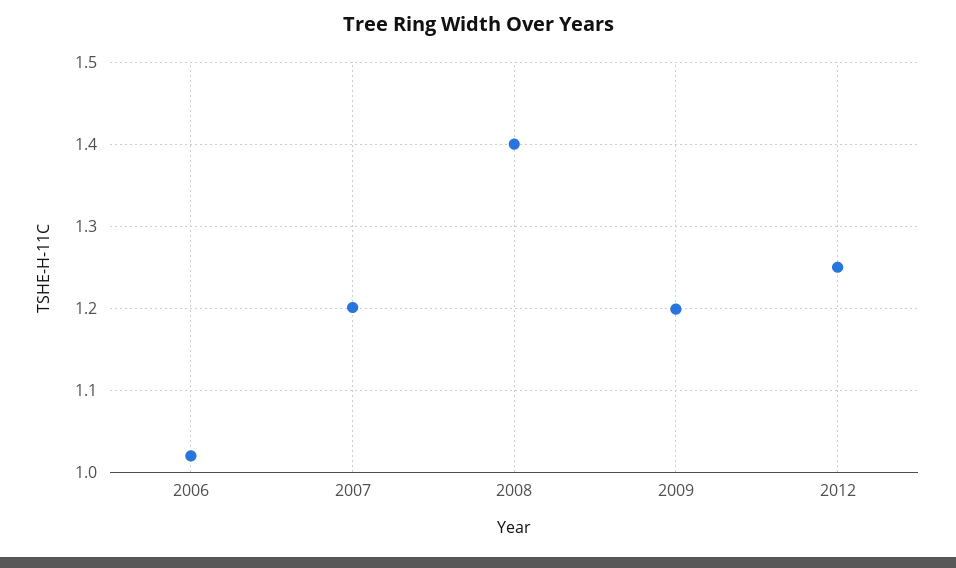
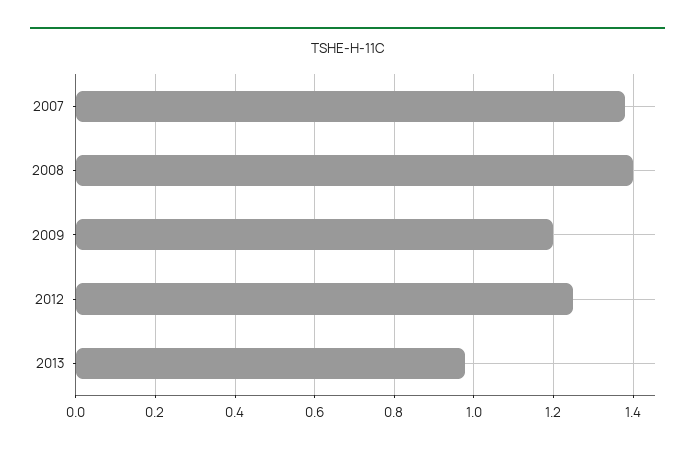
2006: 1.02 -> none
2007: 1.2 -> 1.38
2013: none -> 0.98

